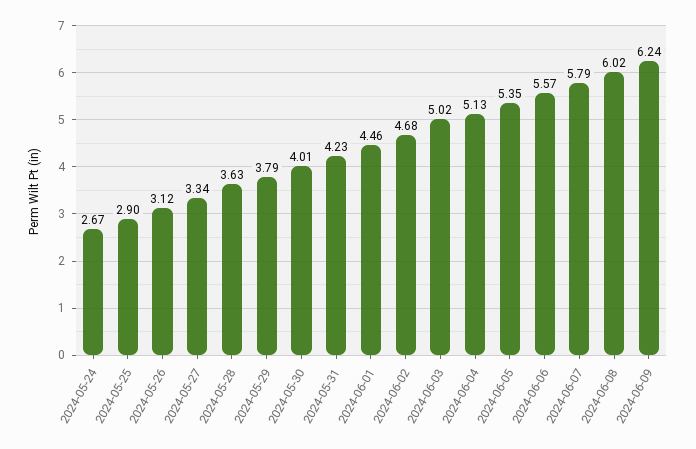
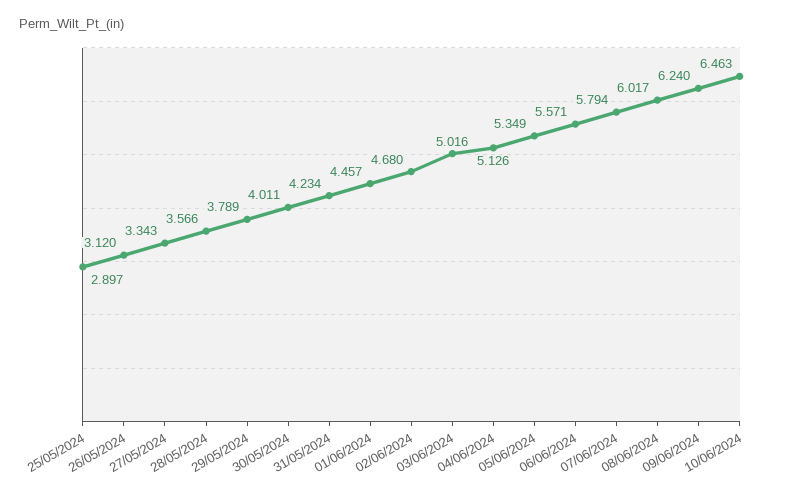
2024-05-24: 2.67 -> none
2024-05-28: 3.63 -> 3.566
10/06/2024: none -> 6.463

